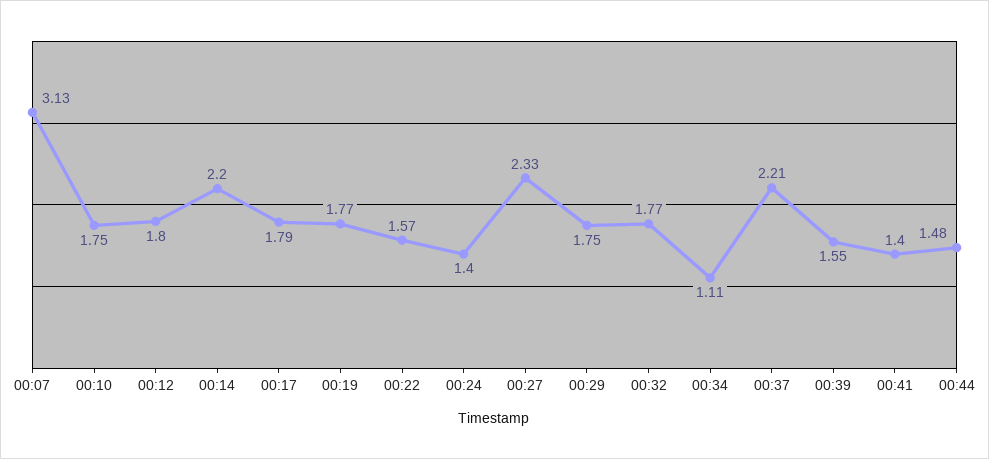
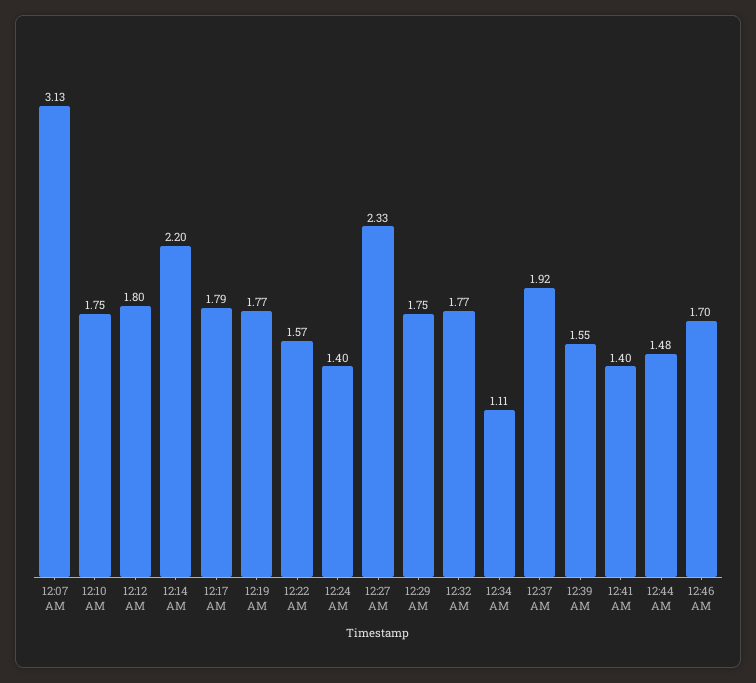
00:37: 2.21 -> 1.92
12:46 AM: none -> 1.7

